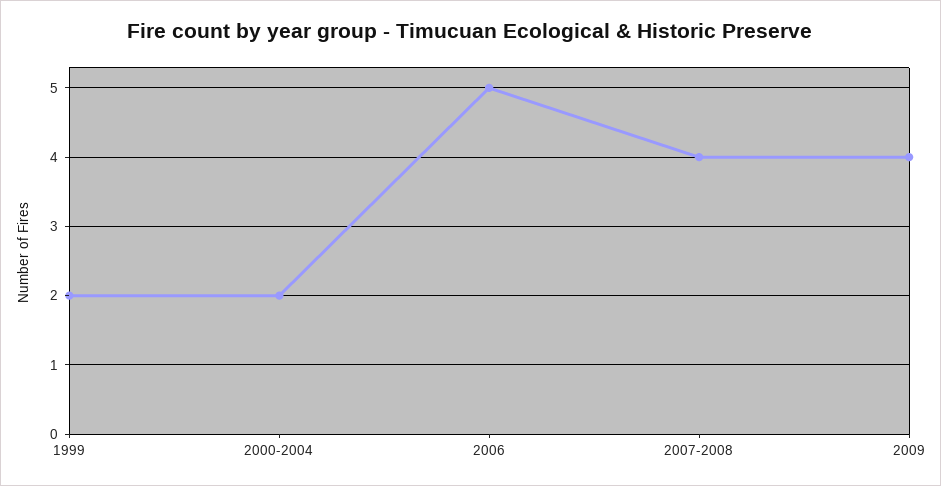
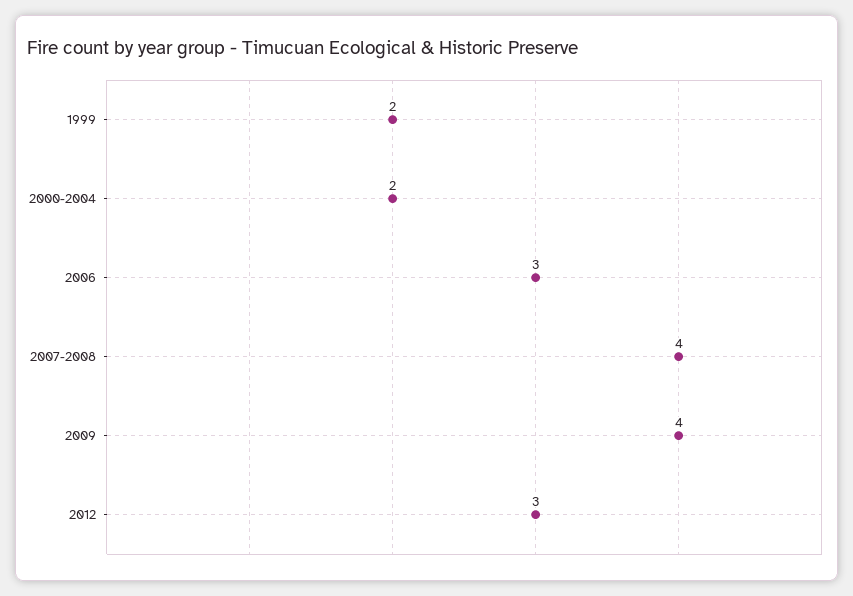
2006: 5 -> 3
2012: none -> 3

